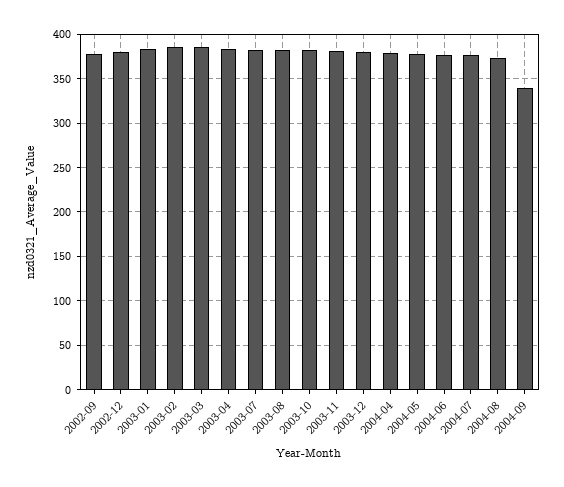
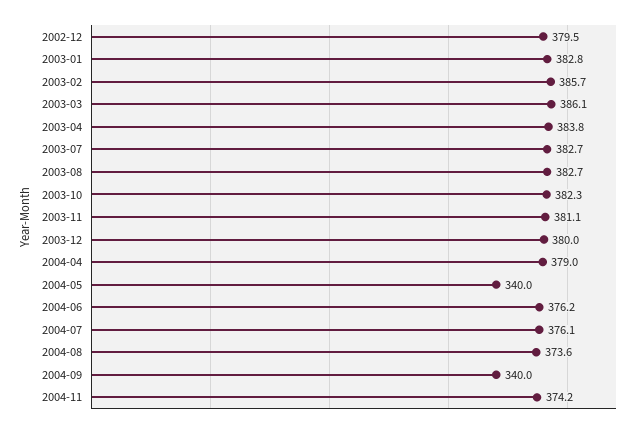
2002-09: 380 -> none
2004-05: 380 -> 340
2004-11: none -> 374.2

